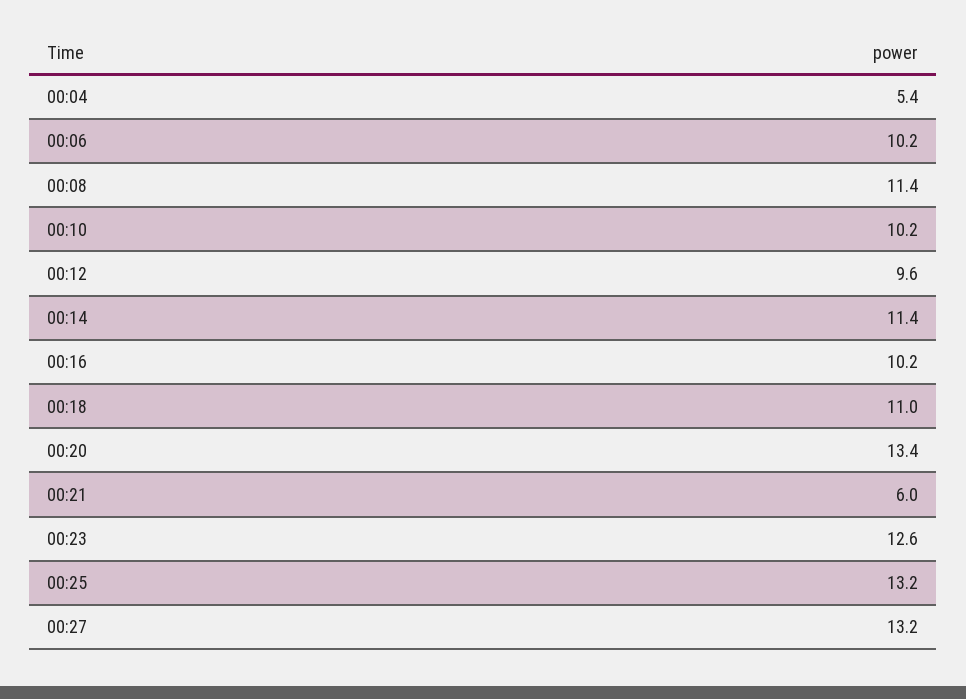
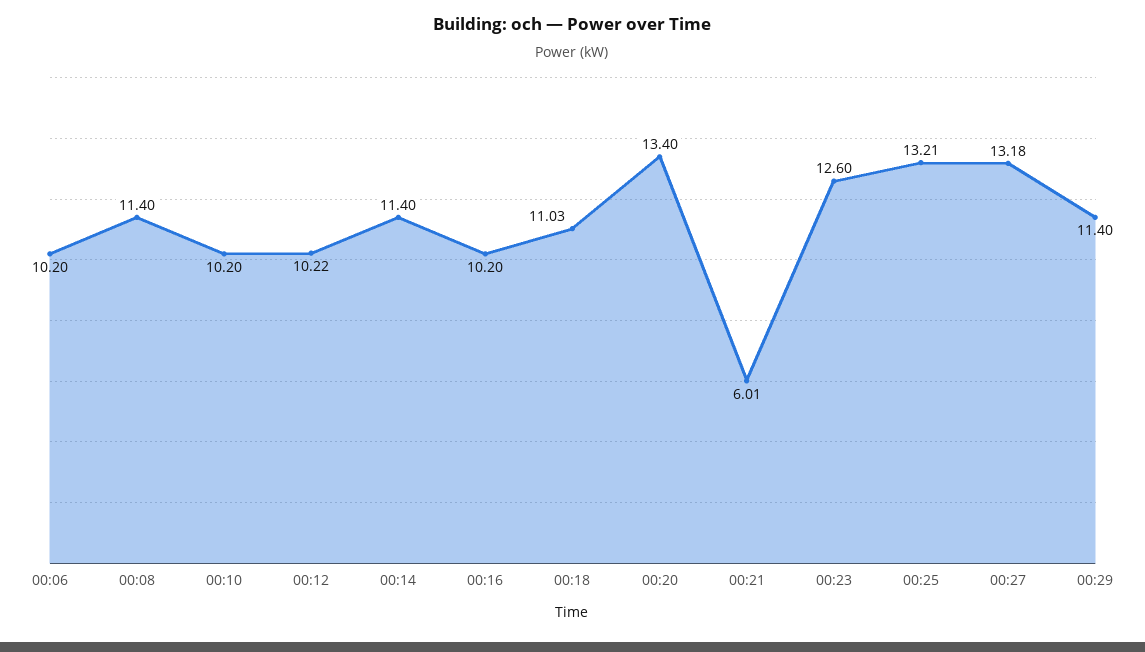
00:04: 5.4 -> none
00:12: 9.6 -> 10.22
00:29: none -> 11.4

